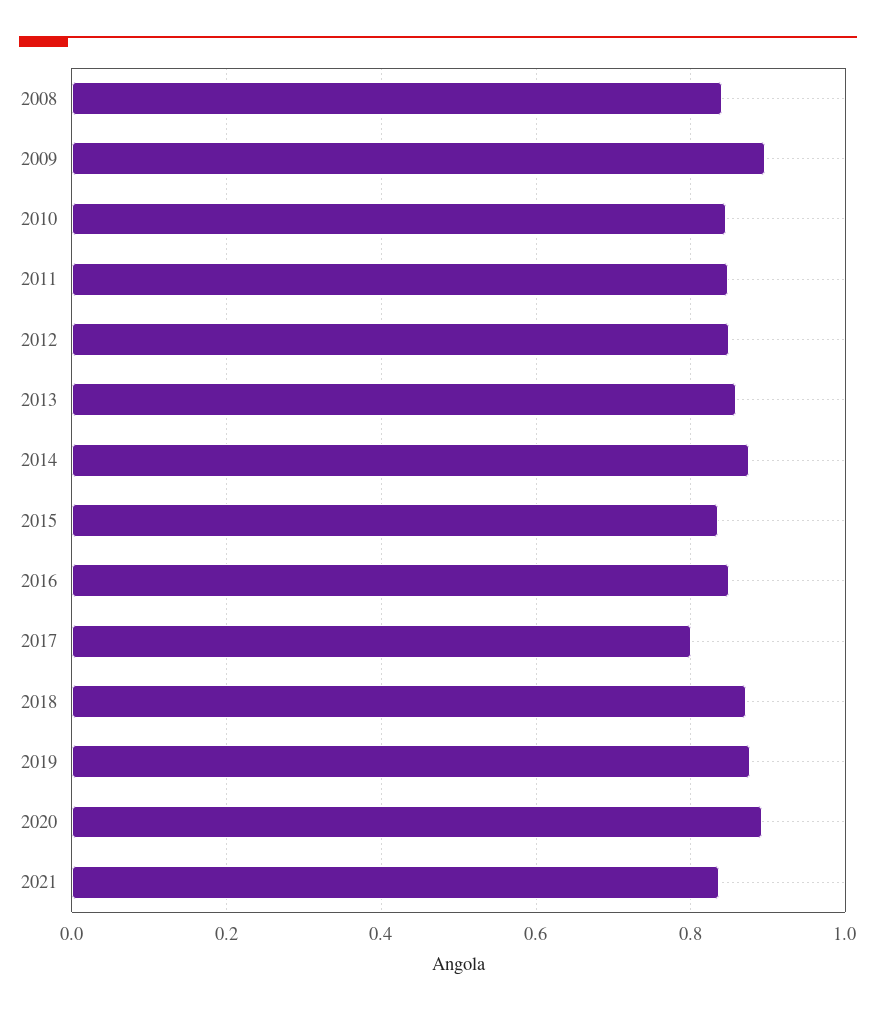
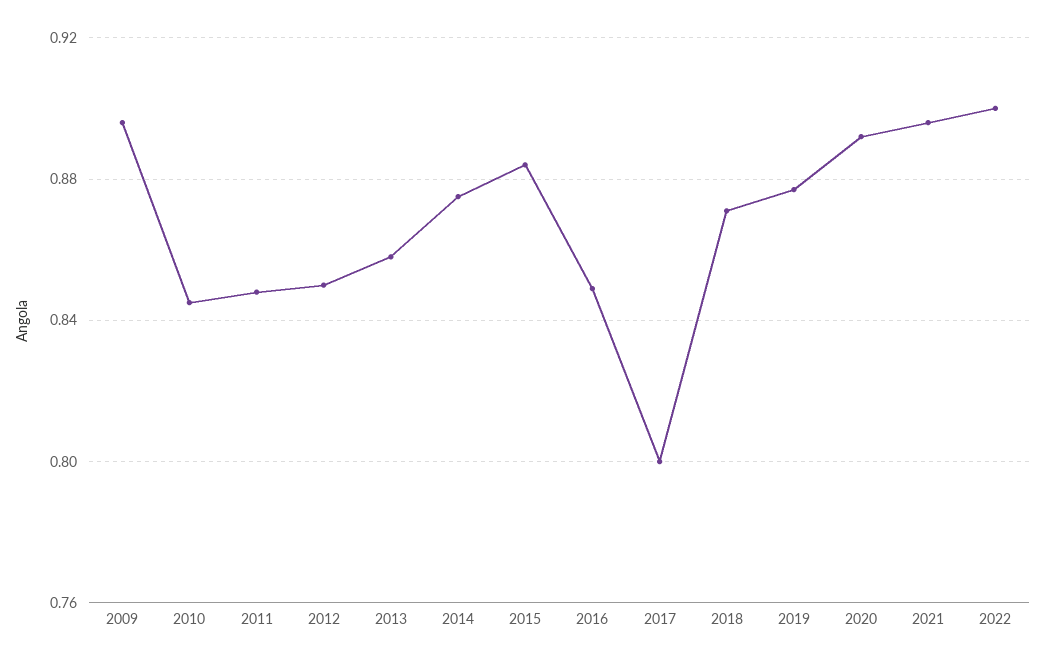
2008: 0.84 -> none
2015: 0.84 -> 0.885
2021: 0.84 -> 0.895
2022: none -> 0.9

